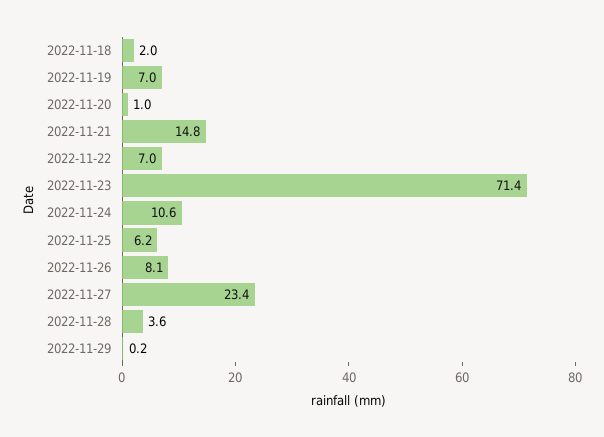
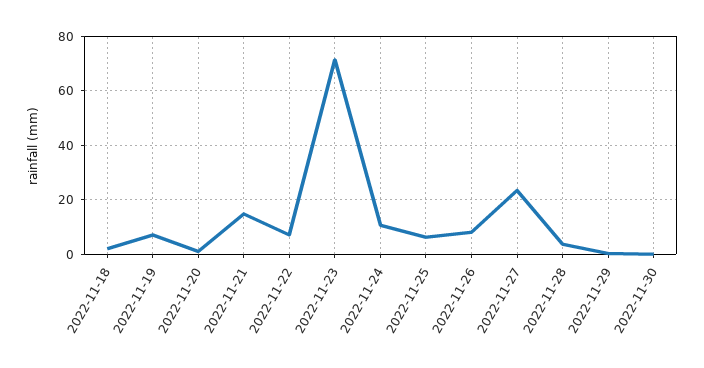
2022-11-30: none -> 0

